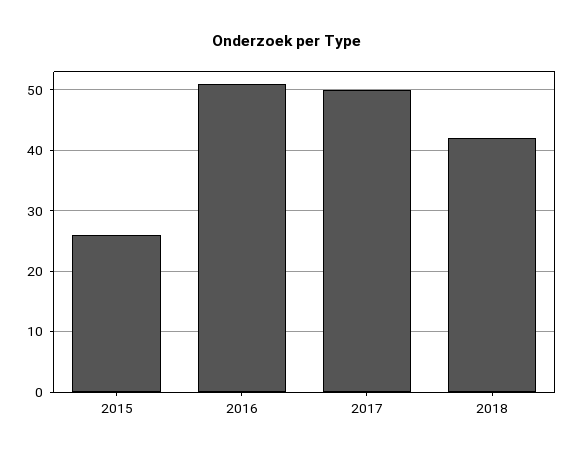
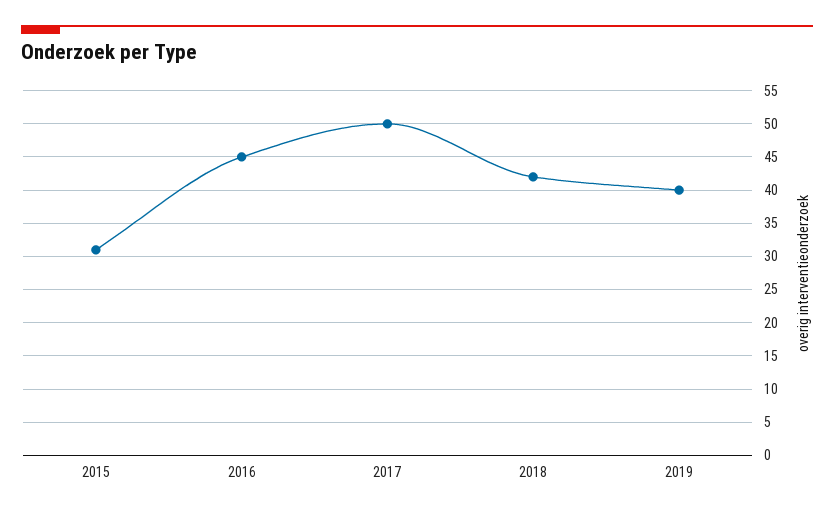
2015: 26 -> 31
2016: 51 -> 45
2019: none -> 40

